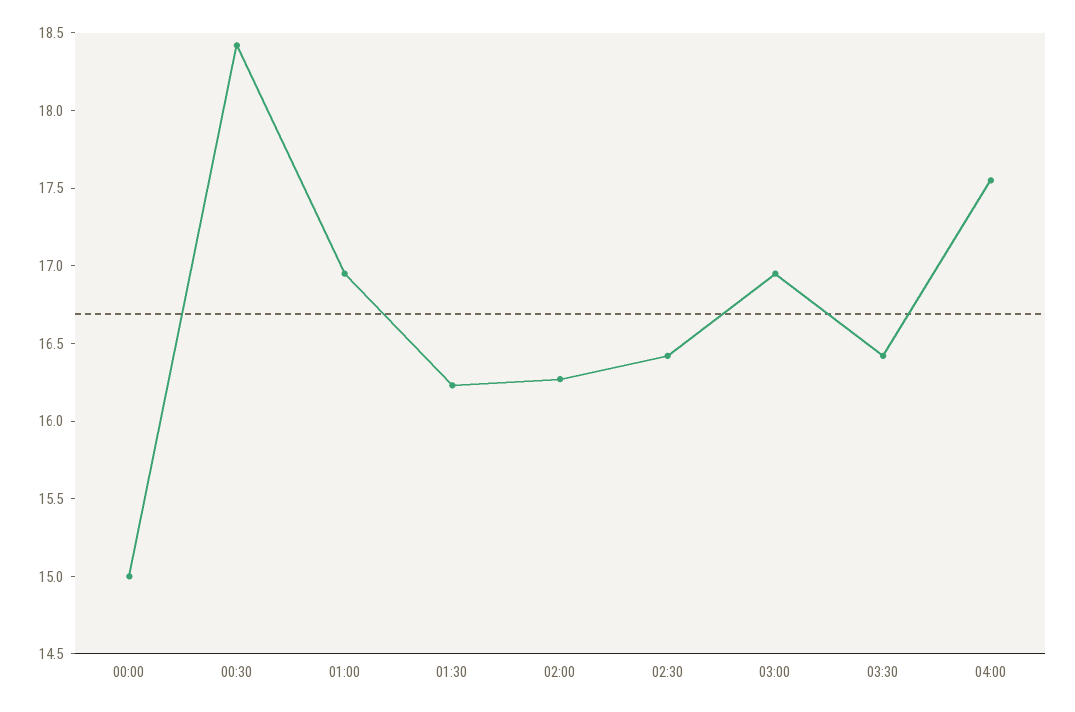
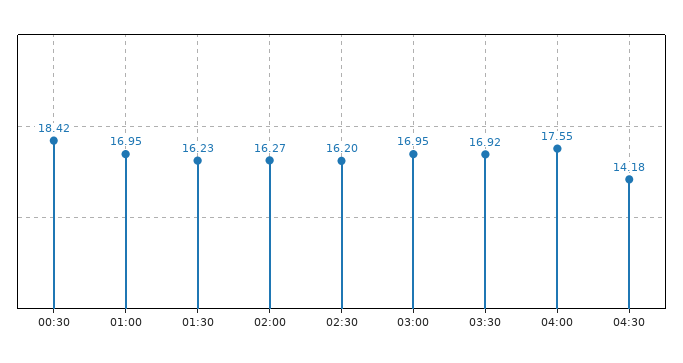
00:00: 15 -> none
02:30: 16.4 -> 16.2
03:30: 16.4 -> 16.92
04:30: none -> 14.18

